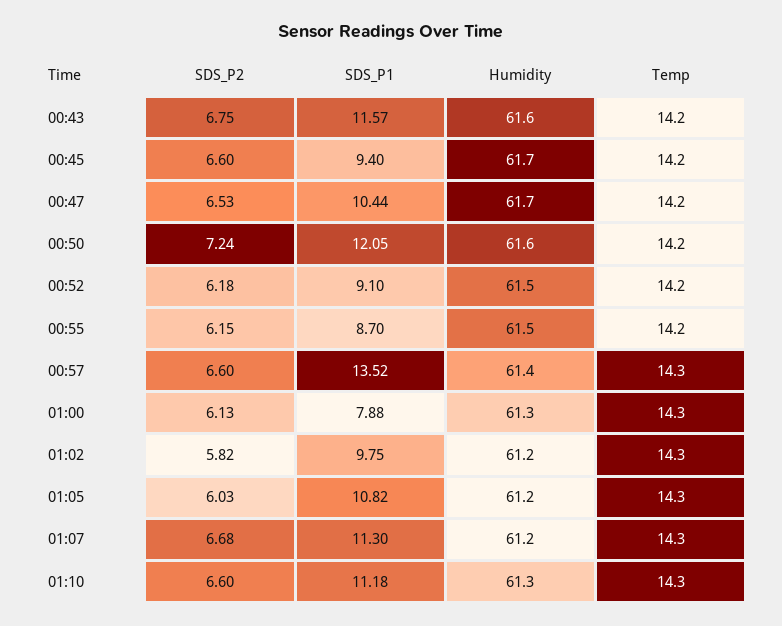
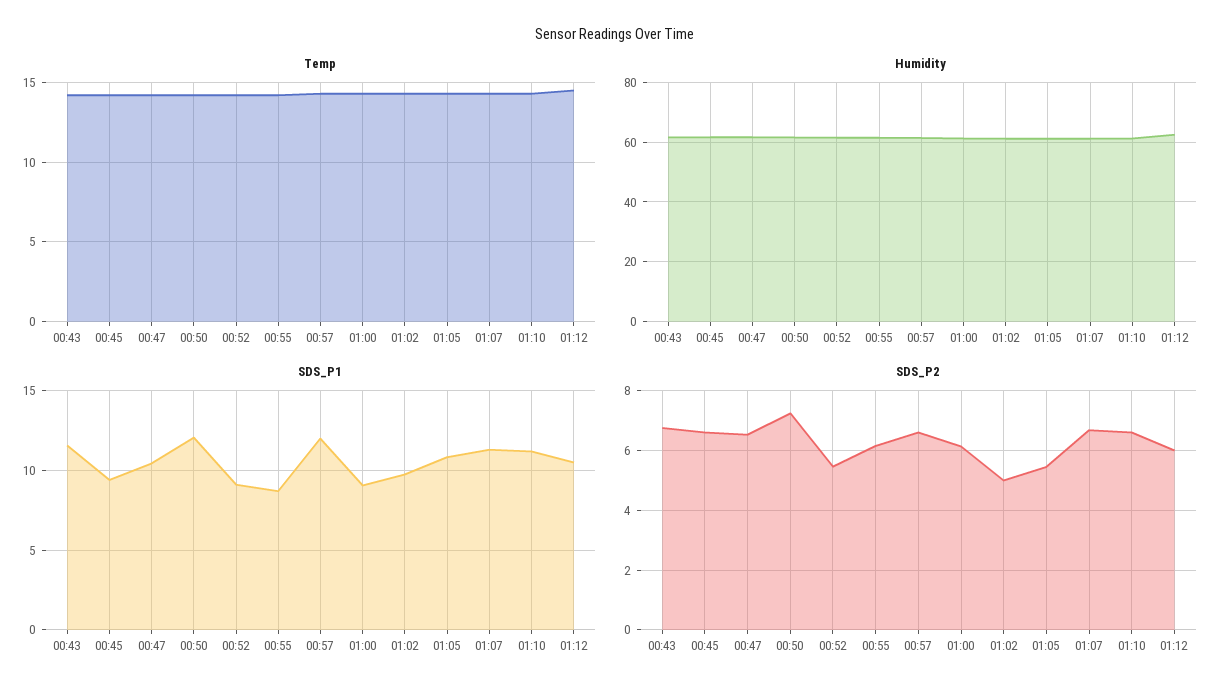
SDS_P2, 00:52: 6.18 -> 5.5
SDS_P1, 00:57: 13.52 -> 12
SDS_P1, 01:00: 7.88 -> 9
SDS_P2, 01:02: 5.82 -> 5
SDS_P2, 01:05: 6.03 -> 5.5
Temp, 01:12: none -> 14.5
Humidity, 01:12: none -> 62.5
SDS_P1, 01:12: none -> 10.5
SDS_P2, 01:12: none -> 6

